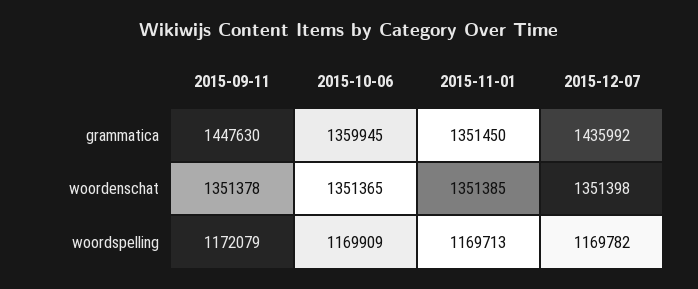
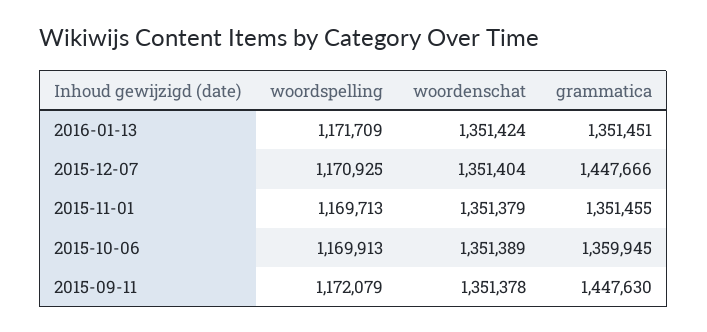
2015-11-01, grammatica: 1351450 -> 1351455
2015-12-07, grammatica: 1435992 -> 1447666
2015-10-06, woordenschat: 1351365 -> 1351389
2015-11-01, woordenschat: 1351385 -> 1351379
2015-12-07, woordenschat: 1351398 -> 1351404
2015-10-06, woordspelling: 1169909 -> 1169913
2015-12-07, woordspelling: 1169782 -> 1170925
2016-01-13, woordspelling: none -> 1171709
2016-01-13, woordenschat: none -> 1351424
2016-01-13, grammatica: none -> 1351451

